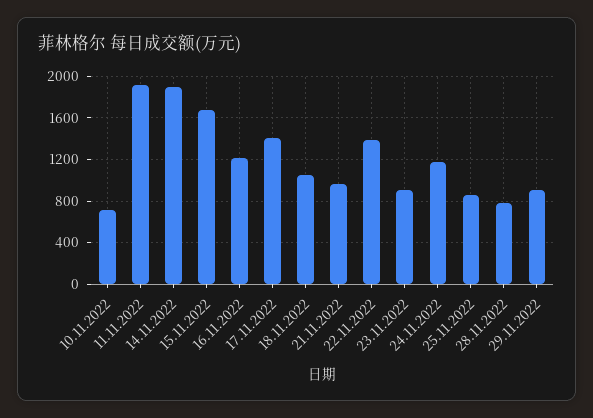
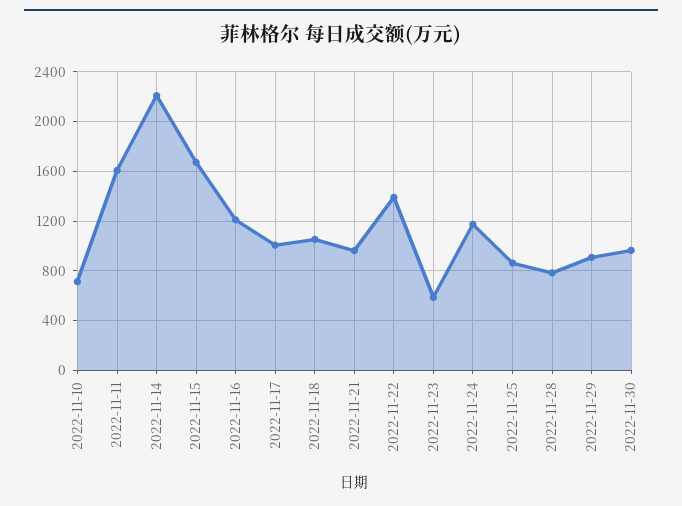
11.11.2022: 1900 -> 1600
14.11.2022: 1900 -> 2200
17.11.2022: 1400 -> 1000
23.11.2022: 900 -> 600
2022-11-30: none -> 950

